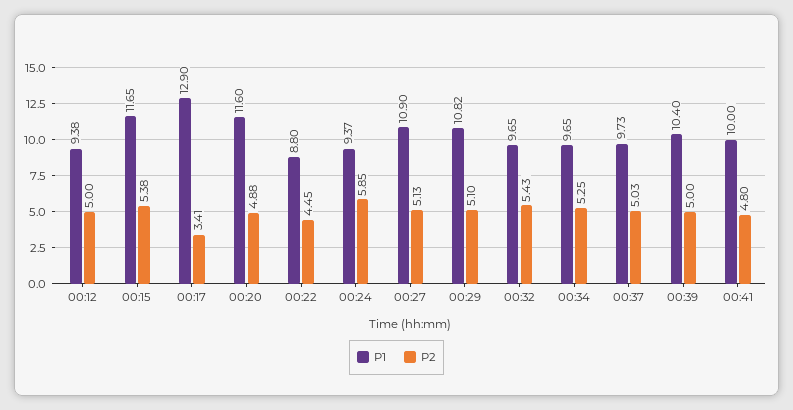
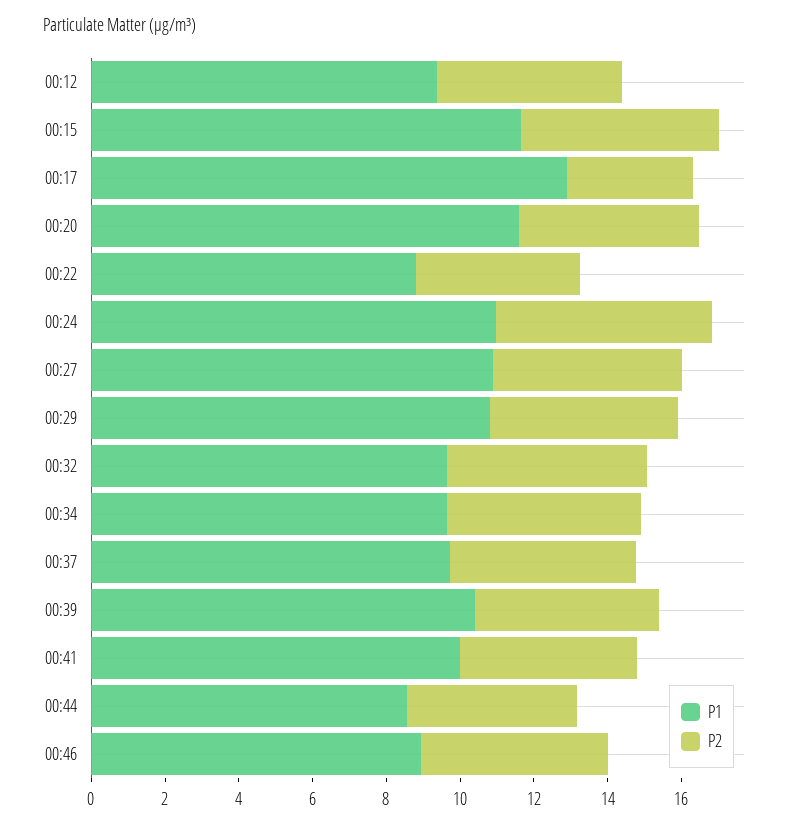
P1, 00:24: 9.37 -> 11
P1, 00:44: none -> 8.5
P2, 00:44: none -> 4.5
P1, 00:46: none -> 9
P2, 00:46: none -> 5

